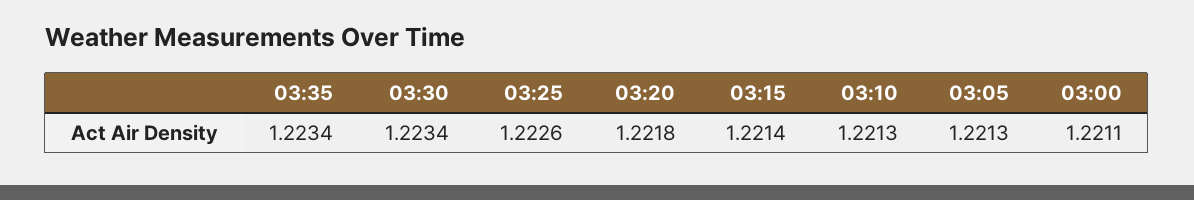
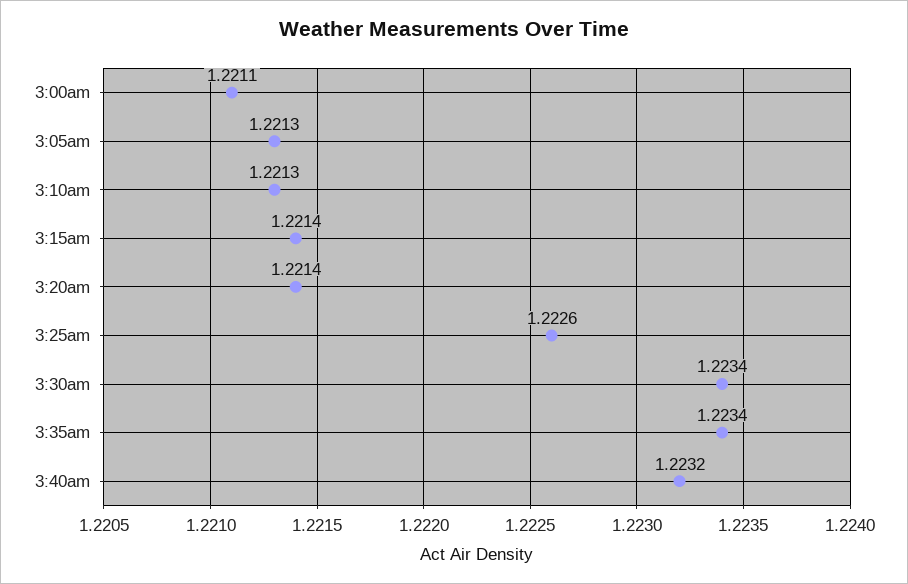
03:20: 1.2218 -> 1.2214
3:40am: none -> 1.2232

